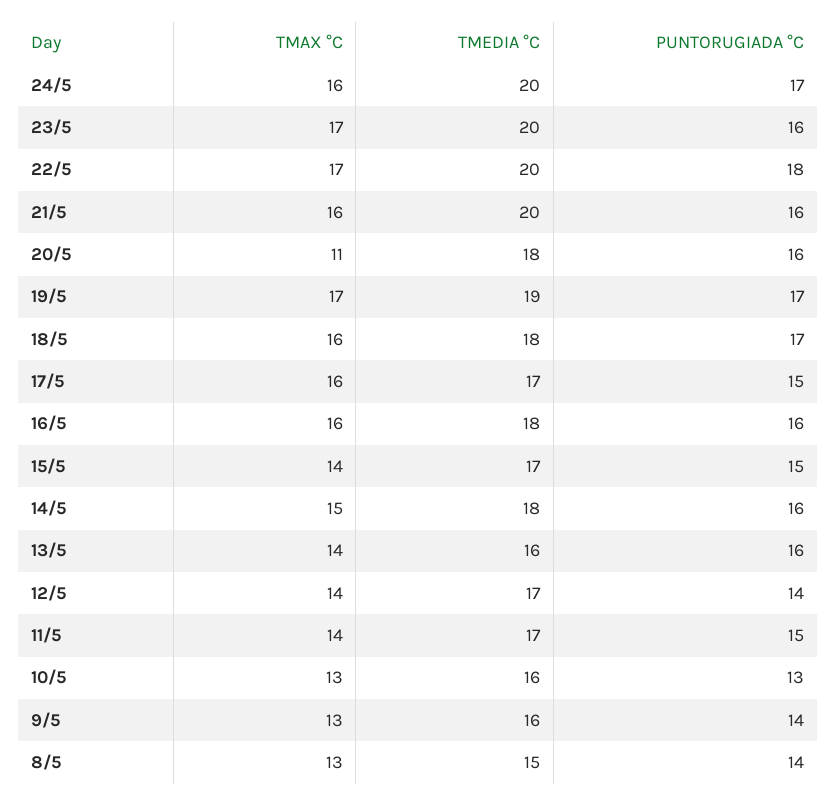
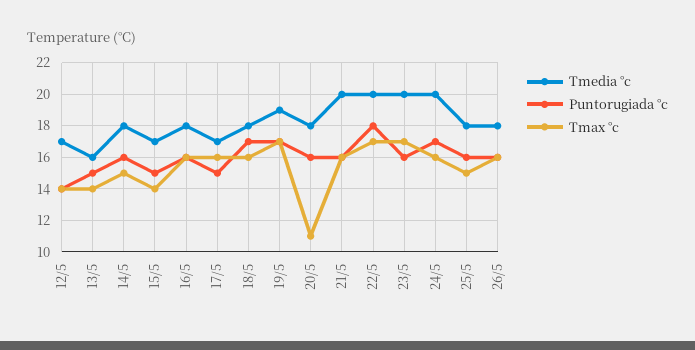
PUNTORUGIADA °C, 13/5: 16 -> 15
TMAX °C, 11/5: 14 -> none
TMEDIA °C, 11/5: 17 -> none
PUNTORUGIADA °C, 11/5: 15 -> none
TMAX °C, 10/5: 13 -> none
TMEDIA °C, 10/5: 16 -> none
PUNTORUGIADA °C, 10/5: 13 -> none
TMAX °C, 9/5: 13 -> none
TMEDIA °C, 9/5: 16 -> none
PUNTORUGIADA °C, 9/5: 14 -> none
TMAX °C, 8/5: 13 -> none
TMEDIA °C, 8/5: 15 -> none
PUNTORUGIADA °C, 8/5: 14 -> none
TMEDIA °C, 25/5: none -> 18
PUNTORUGIADA °C, 25/5: none -> 16
TMAX °C, 25/5: none -> 15
TMEDIA °C, 26/5: none -> 18
PUNTORUGIADA °C, 26/5: none -> 16
TMAX °C, 26/5: none -> 16

